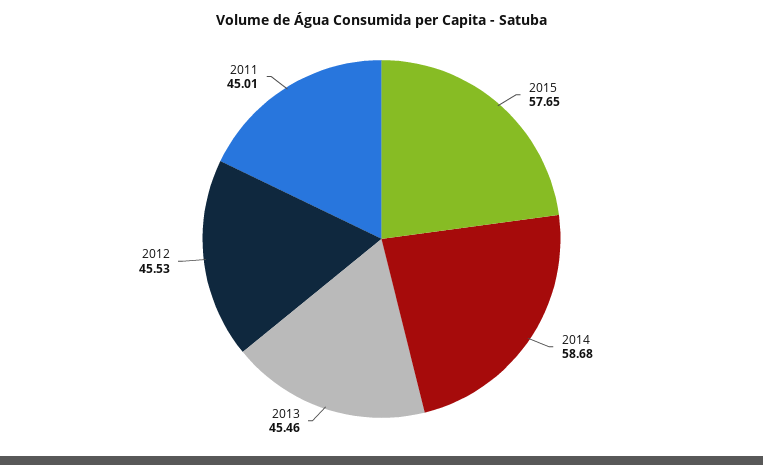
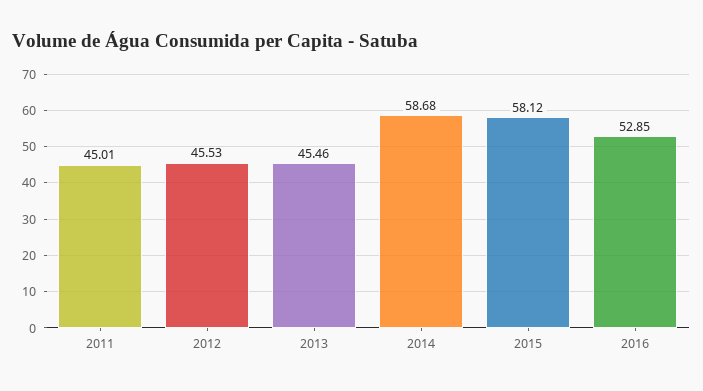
2015: 57.65 -> 58.12
2016: none -> 52.85

